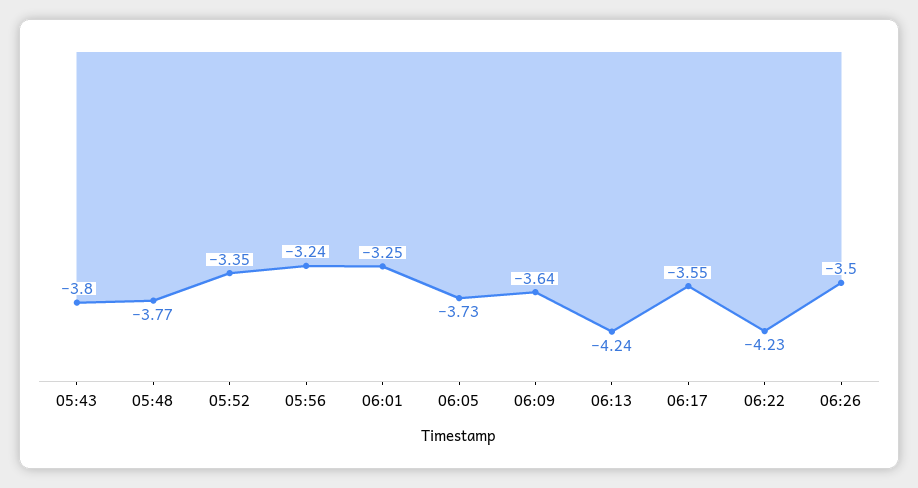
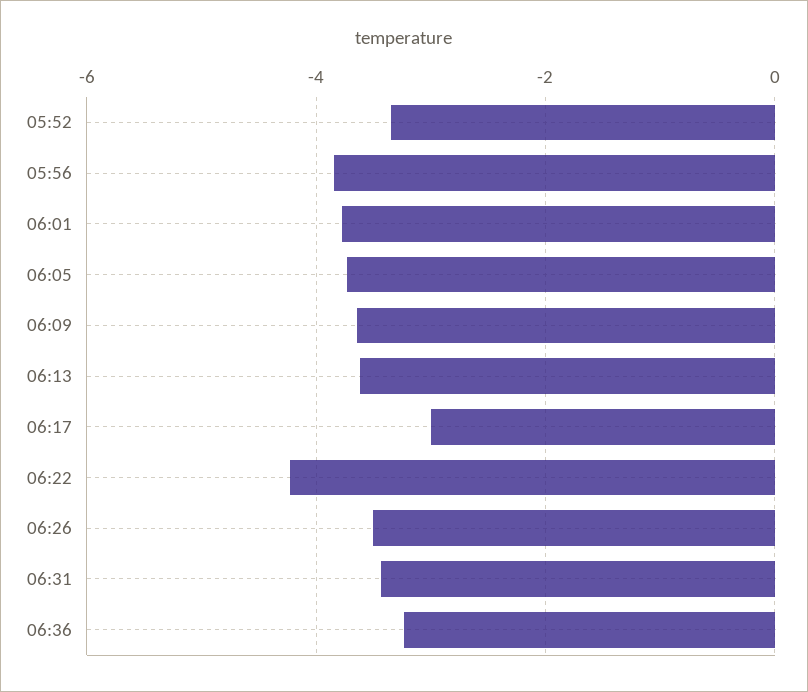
05:43: -3.8 -> none
05:48: -3.77 -> none
05:56: -3.24 -> -3.8
06:01: -3.25 -> -3.8
06:13: -4.24 -> -3.6
06:17: -3.55 -> -3
06:31: none -> -3.4
06:36: none -> -3.2

